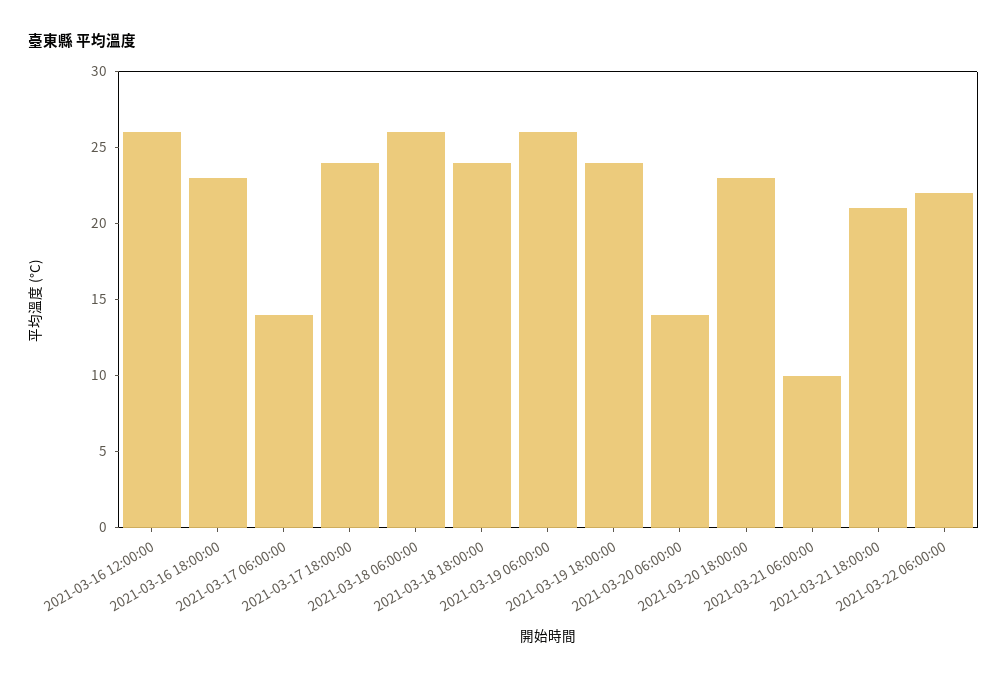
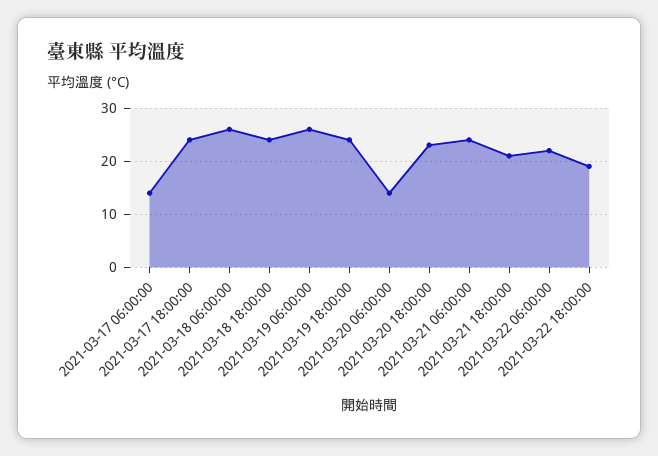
2021-03-16 12:00:00: 26 -> none
2021-03-16 18:00:00: 23 -> none
2021-03-21 06:00:00: 10 -> 25
2021-03-22 18:00:00: none -> 20

